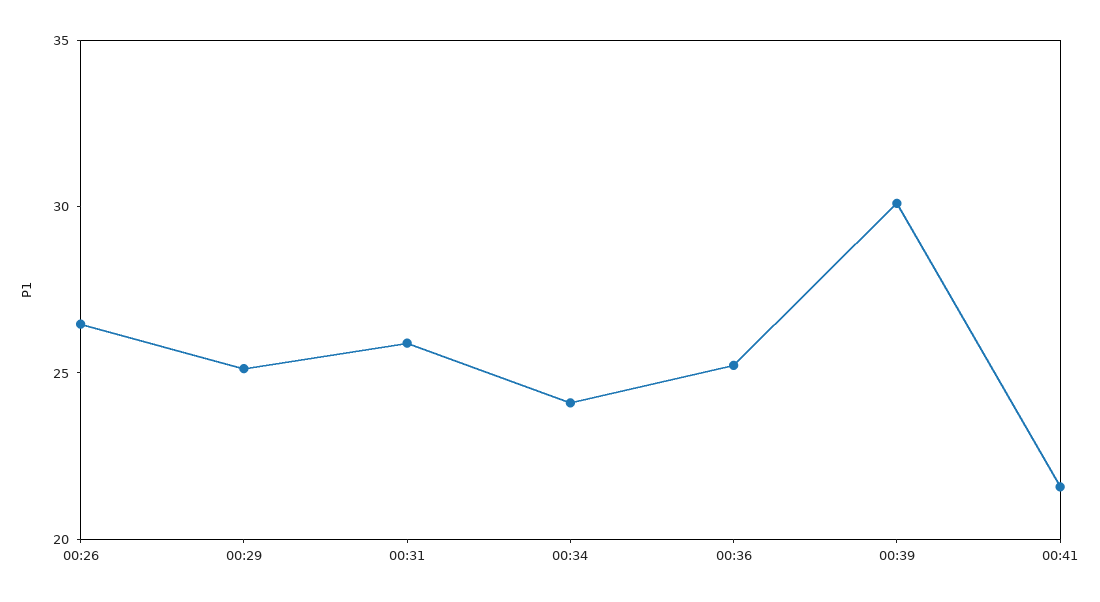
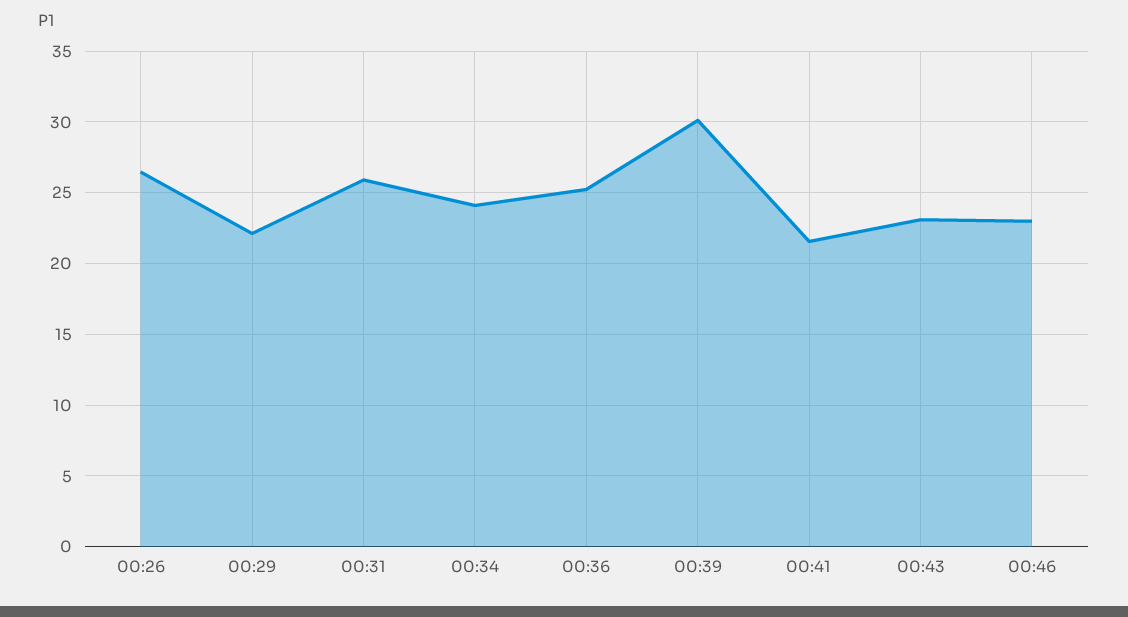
00:29: 25 -> 22
00:43: none -> 23
00:46: none -> 23

